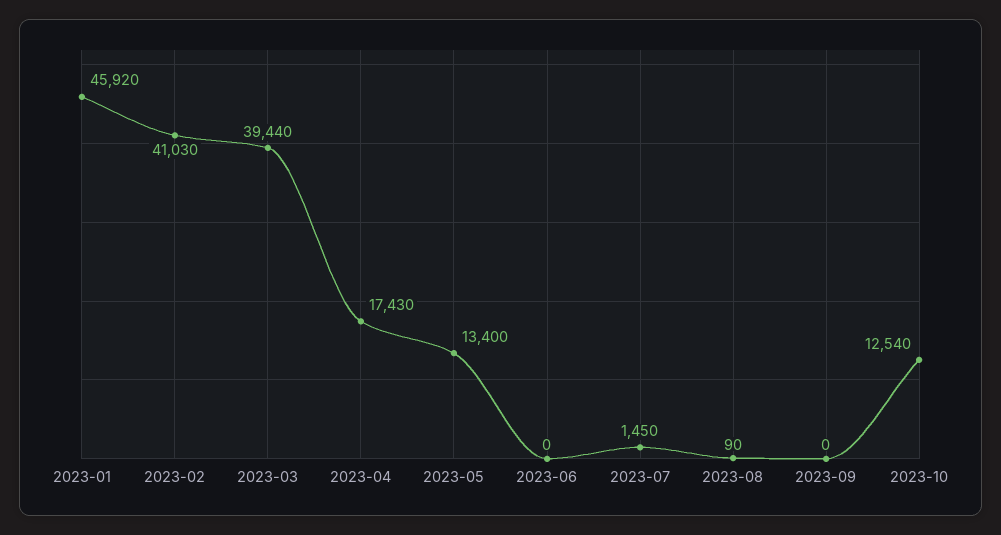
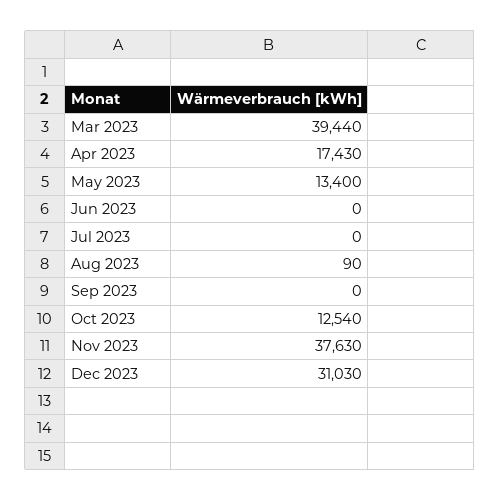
2023-01: 45920 -> none
2023-02: 41030 -> none
2023-07: 1450 -> 0
Nov 2023: none -> 37630
Dec 2023: none -> 31030

